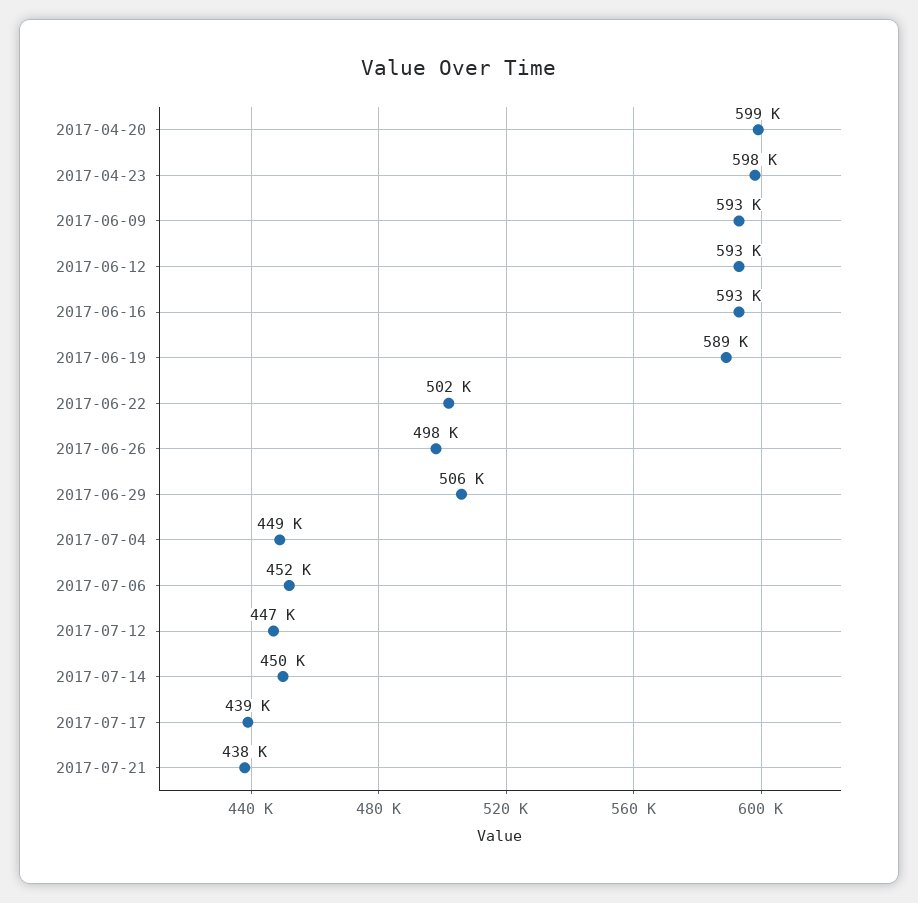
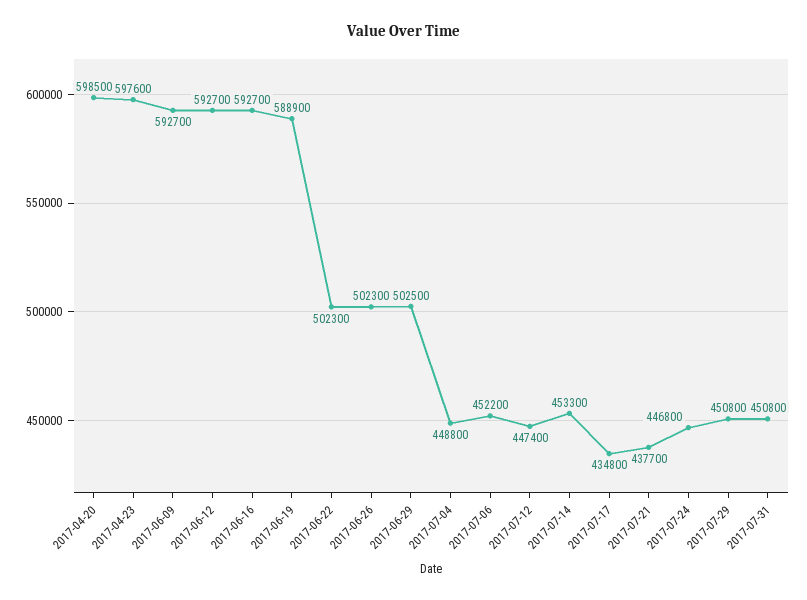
2017-06-26: 498000 -> 502300
2017-06-29: 506000 -> 502500
2017-07-14: 450000 -> 453300
2017-07-17: 439000 -> 434800
2017-07-24: none -> 446800
2017-07-29: none -> 450800
2017-07-31: none -> 450800

